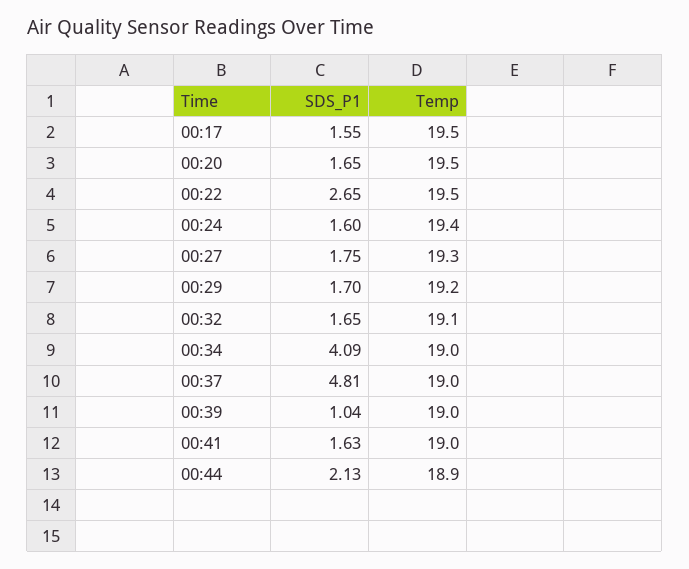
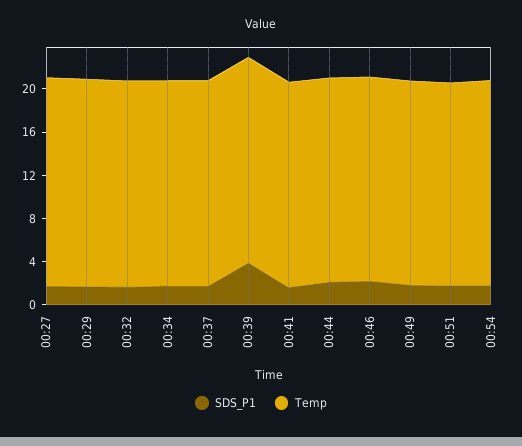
SDS_P1, 00:17: 1.55 -> none
Temp, 00:17: 19.5 -> none
SDS_P1, 00:20: 1.65 -> none
Temp, 00:20: 19.5 -> none
SDS_P1, 00:22: 2.65 -> none
Temp, 00:22: 19.5 -> none
SDS_P1, 00:24: 1.6 -> none
Temp, 00:24: 19.4 -> none
SDS_P1, 00:34: 4.09 -> 2
SDS_P1, 00:37: 4.81 -> 2
SDS_P1, 00:39: 1.04 -> 4
SDS_P1, 00:46: none -> 2
Temp, 00:46: none -> 19
SDS_P1, 00:49: none -> 2
Temp, 00:49: none -> 19
SDS_P1, 00:51: none -> 2
Temp, 00:51: none -> 19
SDS_P1, 00:54: none -> 2
Temp, 00:54: none -> 19

